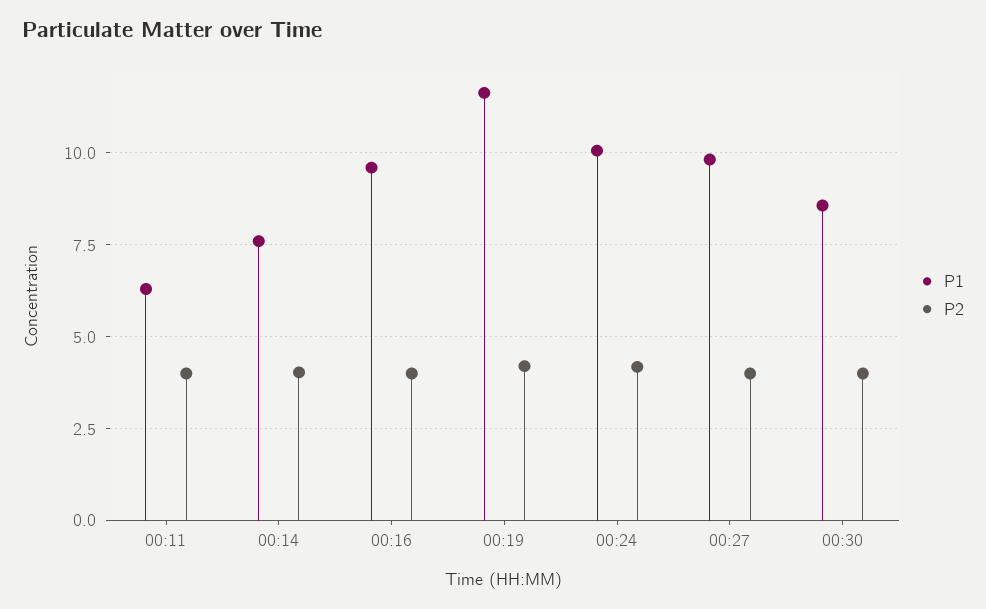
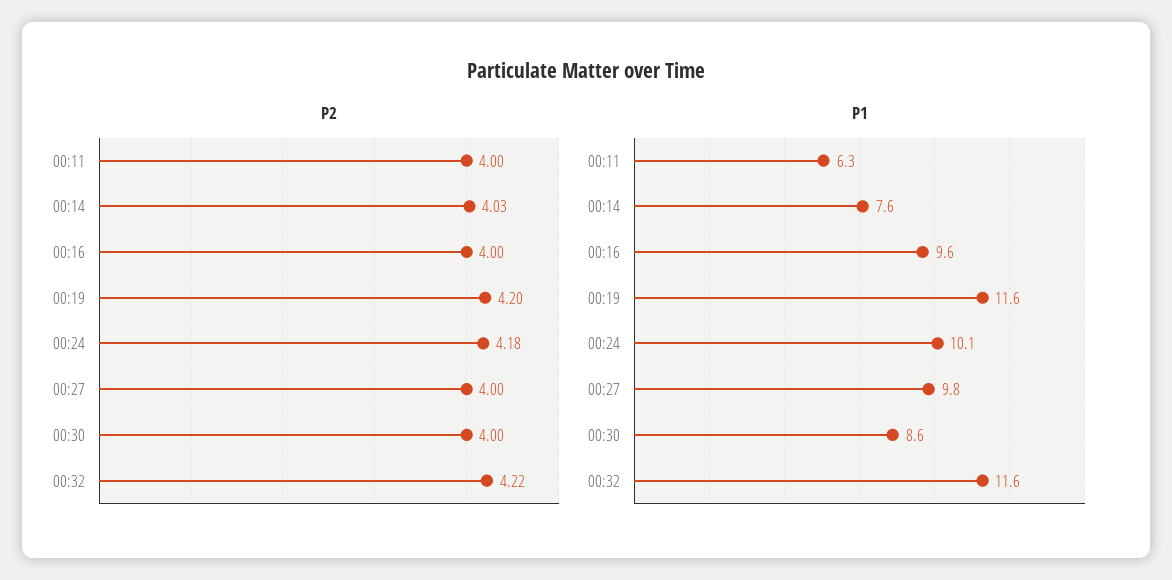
P2, 00:32: none -> 4.22
P1, 00:32: none -> 11.6

